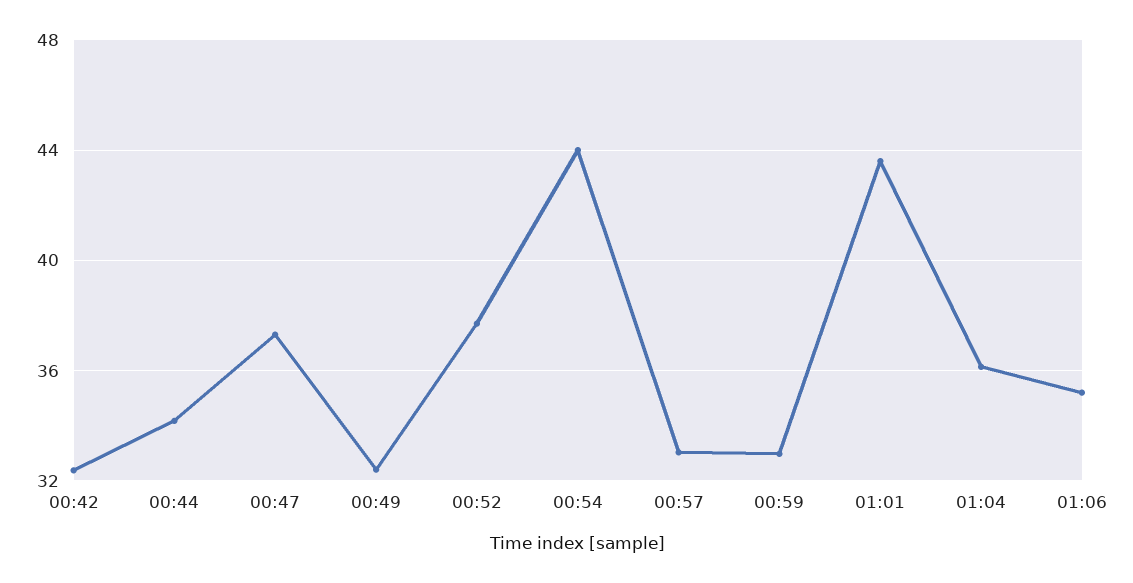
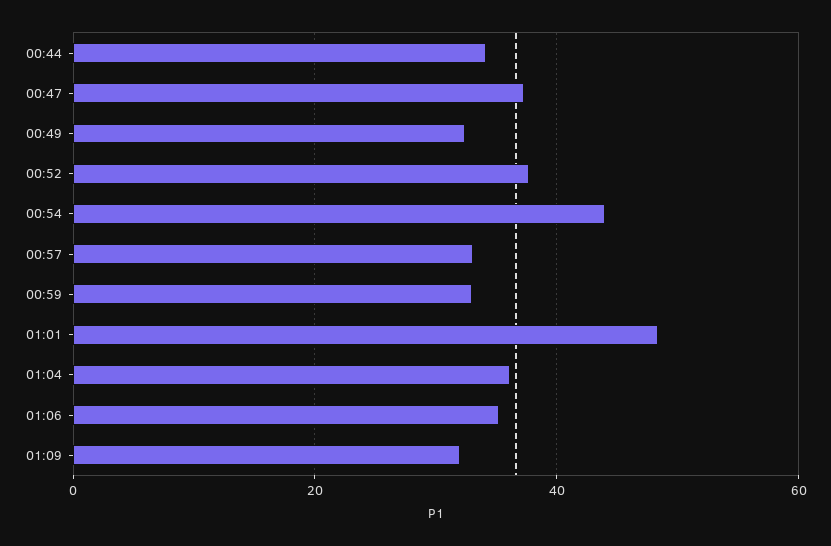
00:42: 32.5 -> none
01:01: 43.5 -> 48
01:09: none -> 32

